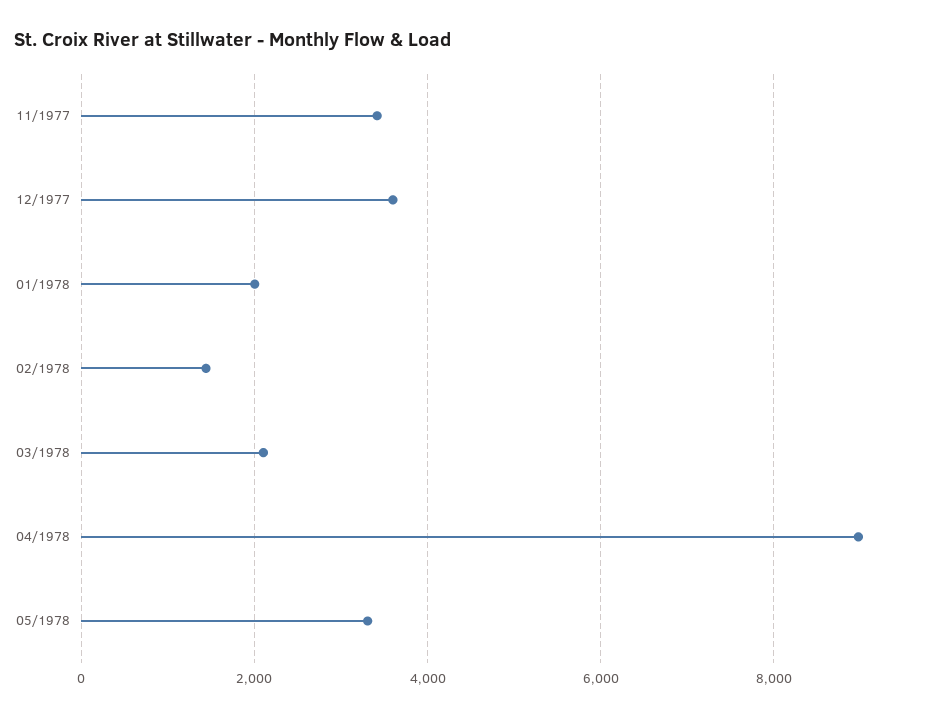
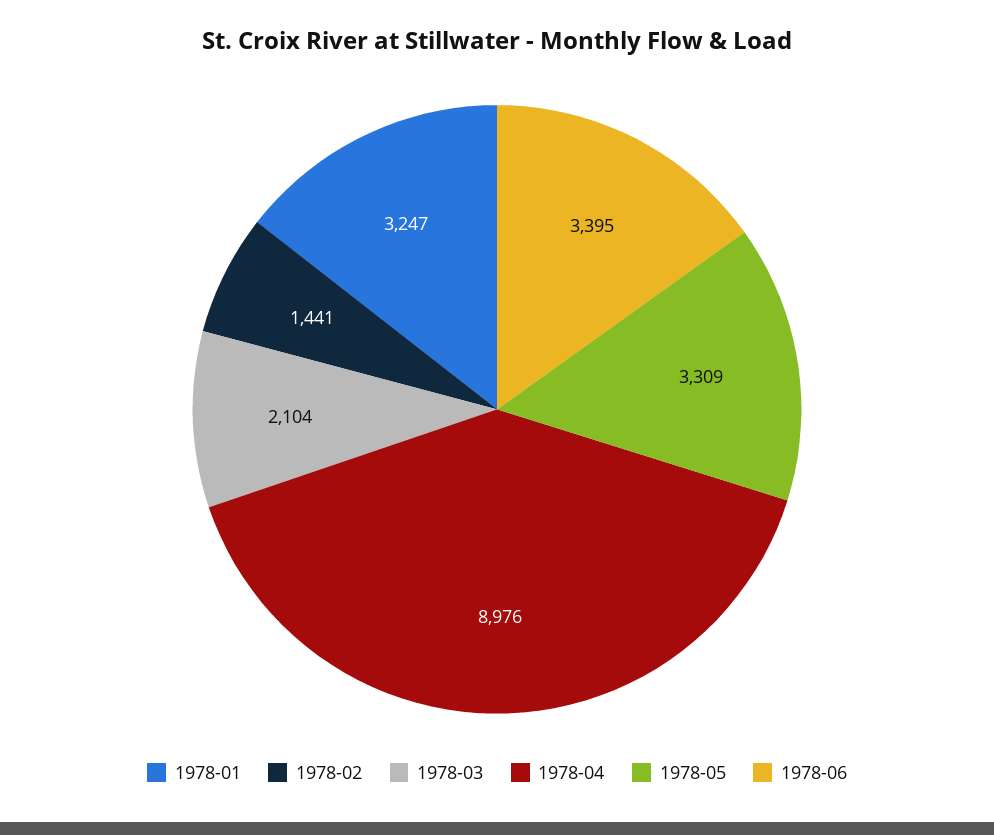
11/1977: 3400 -> none
12/1977: 3600 -> none
01/1978: 2000 -> 3247
1978-06: none -> 3395

